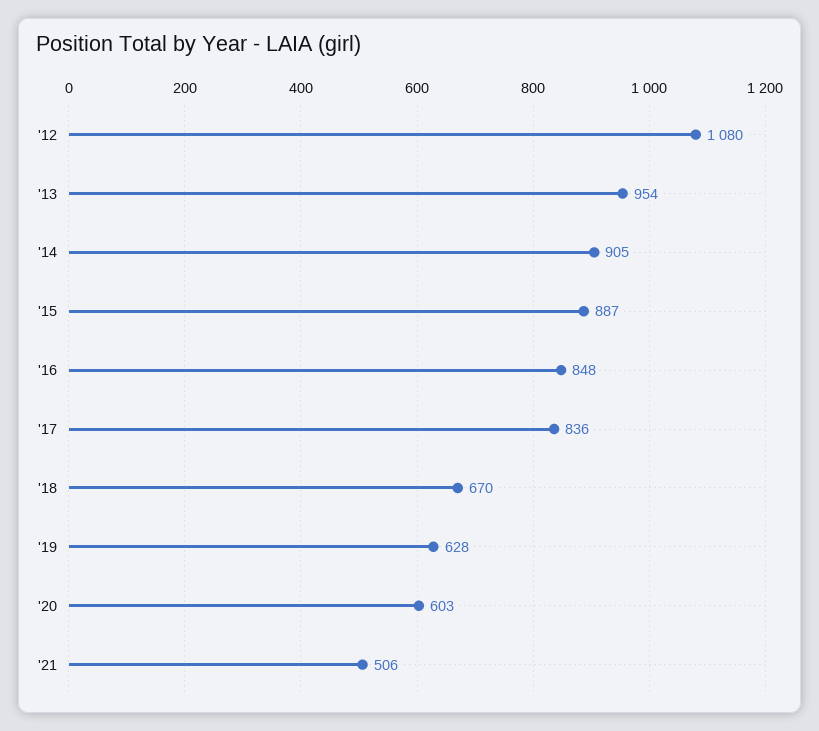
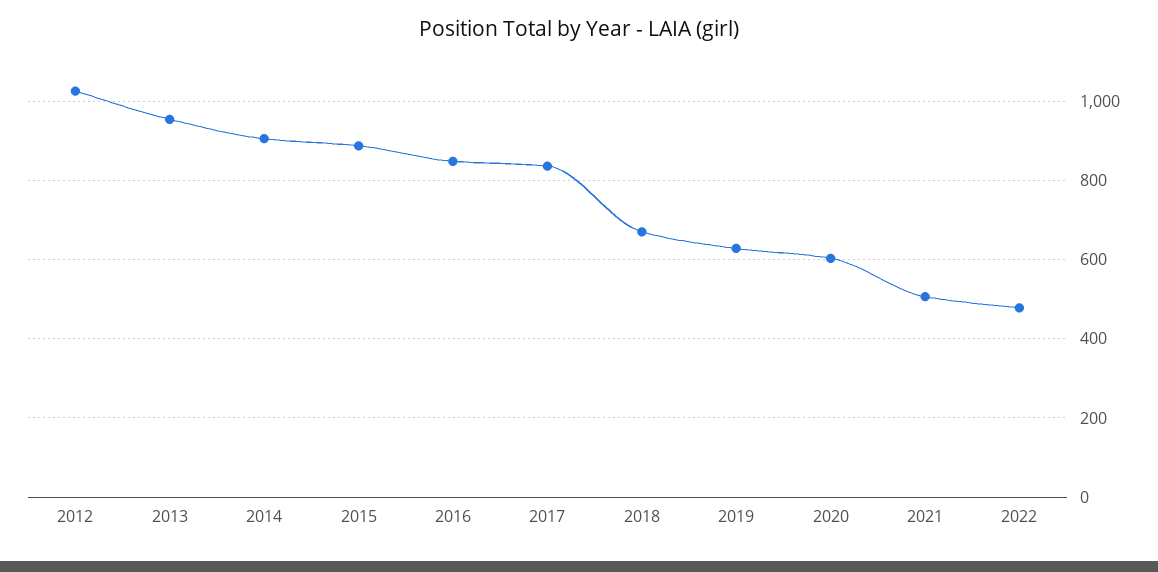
'12: 1080 -> 1020
2022: none -> 480

